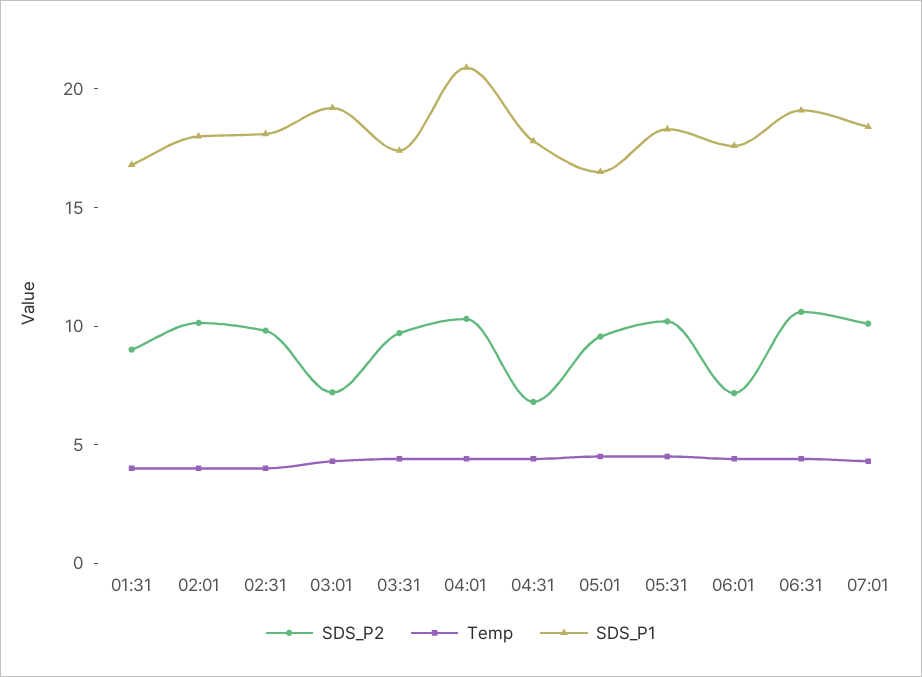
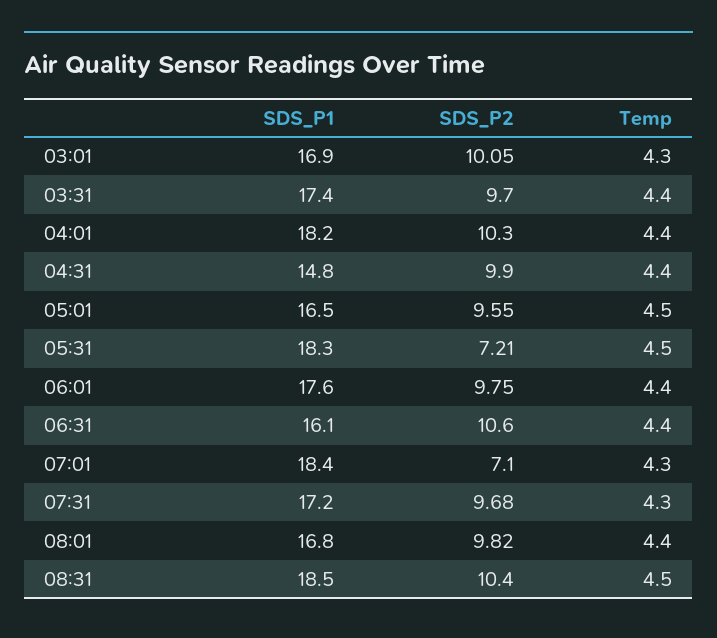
SDS_P2, 01:31: 9 -> none
Temp, 01:31: 4 -> none
SDS_P1, 01:31: 17 -> none
SDS_P2, 02:01: 10 -> none
Temp, 02:01: 4 -> none
SDS_P1, 02:01: 18 -> none
SDS_P2, 02:31: 10 -> none
Temp, 02:31: 4 -> none
SDS_P1, 02:31: 18 -> none
SDS_P2, 03:01: 7 -> 10.05
SDS_P1, 03:01: 19 -> 16.9
SDS_P1, 04:01: 21 -> 18.2
SDS_P2, 04:31: 7 -> 9.9
SDS_P1, 04:31: 18 -> 14.8
SDS_P2, 05:31: 10 -> 7.21
SDS_P2, 06:01: 7 -> 9.75
SDS_P1, 06:31: 19 -> 16.1
SDS_P2, 07:01: 10 -> 7.1
SDS_P1, 07:31: none -> 17.2
SDS_P2, 07:31: none -> 9.68
Temp, 07:31: none -> 4.3
SDS_P1, 08:01: none -> 16.8
SDS_P2, 08:01: none -> 9.82
Temp, 08:01: none -> 4.4
SDS_P1, 08:31: none -> 18.5
SDS_P2, 08:31: none -> 10.4
Temp, 08:31: none -> 4.5

